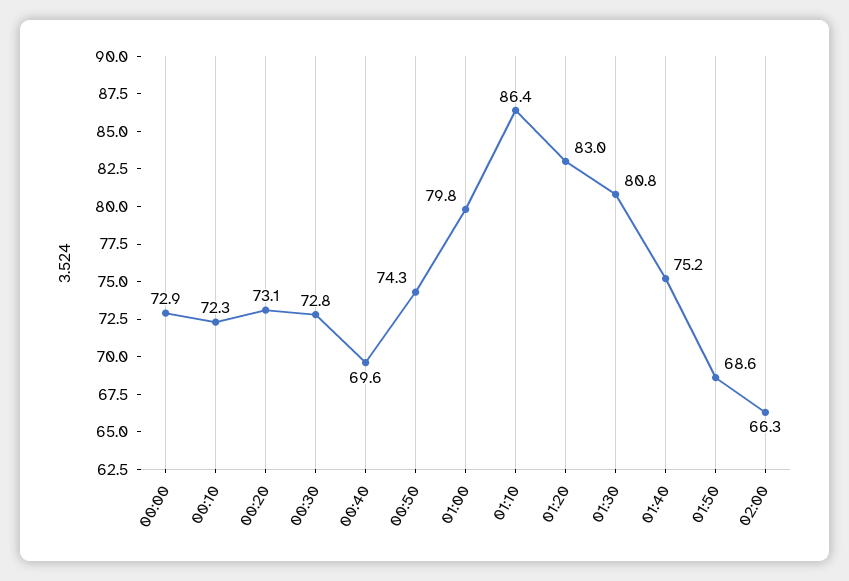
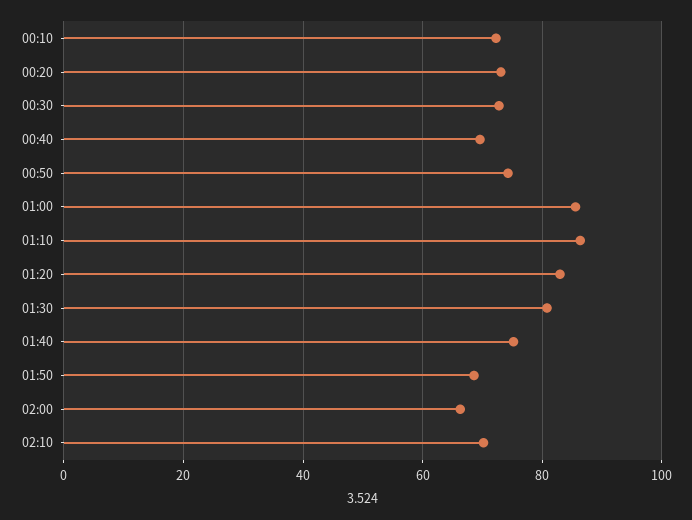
00:00: 72.9 -> none
01:00: 79.8 -> 86
02:10: none -> 70

